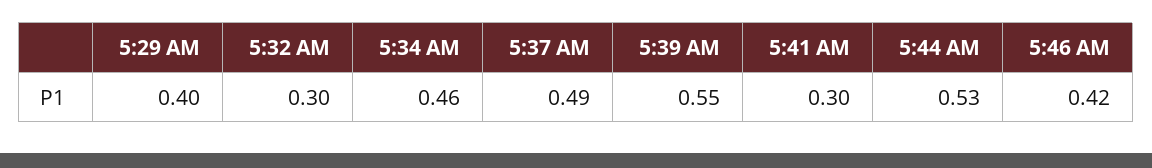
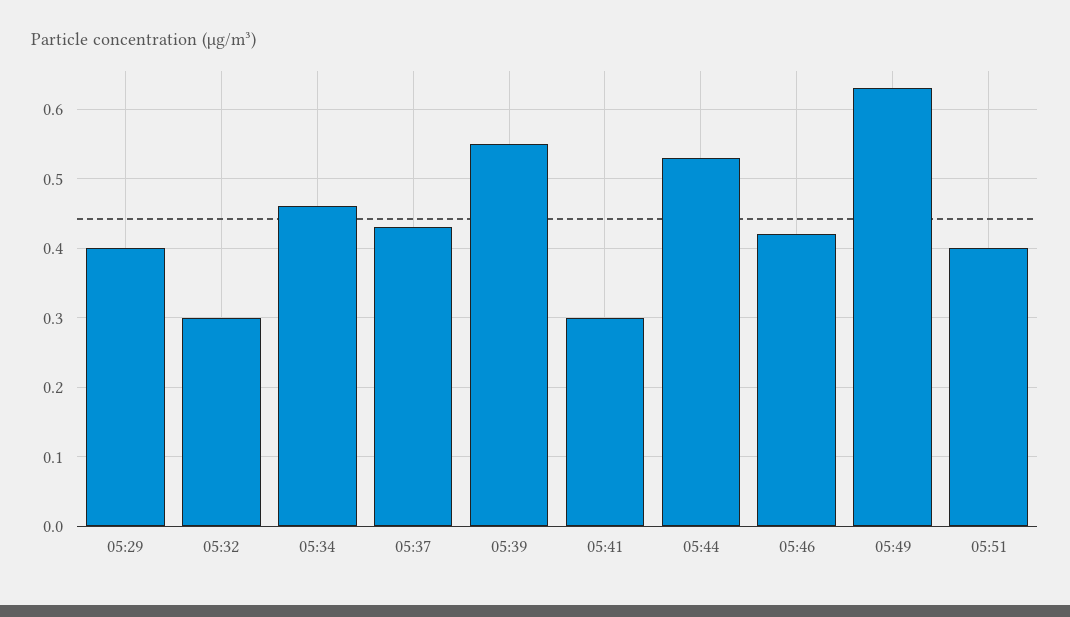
5:37 AM: 0.49 -> 0.43
05:49: none -> 0.63
05:51: none -> 0.4

